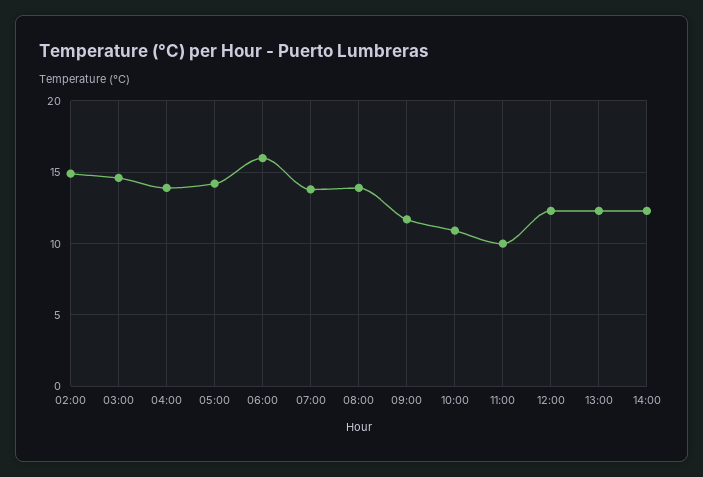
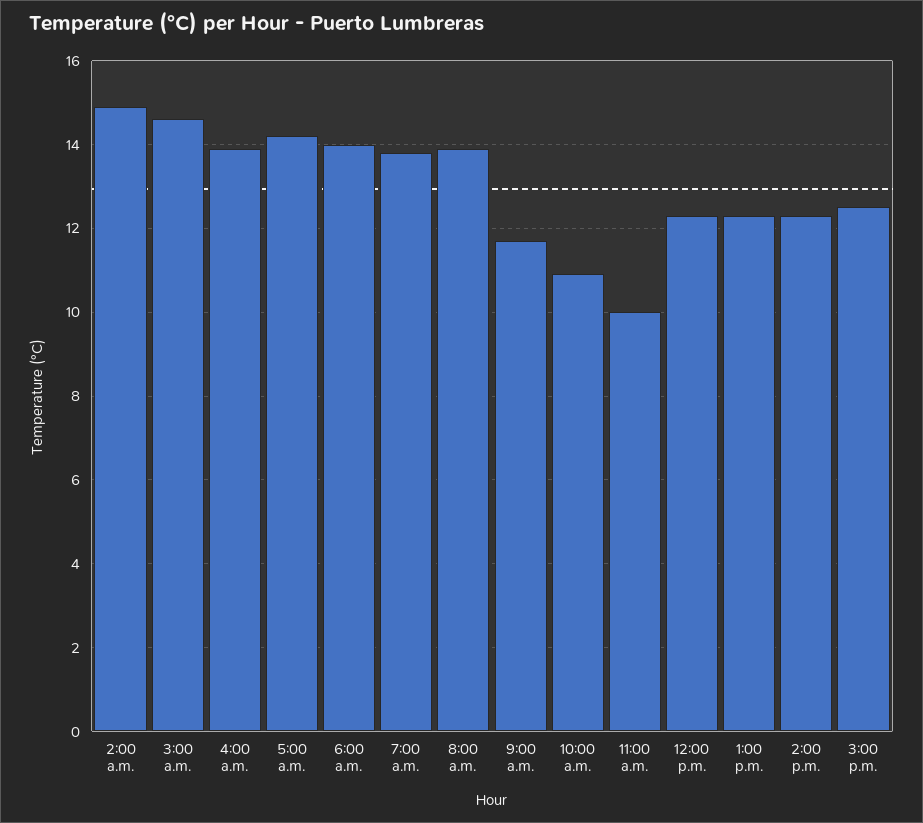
06:00: 16 -> 14
3:00 p.m.: none -> 12.5

